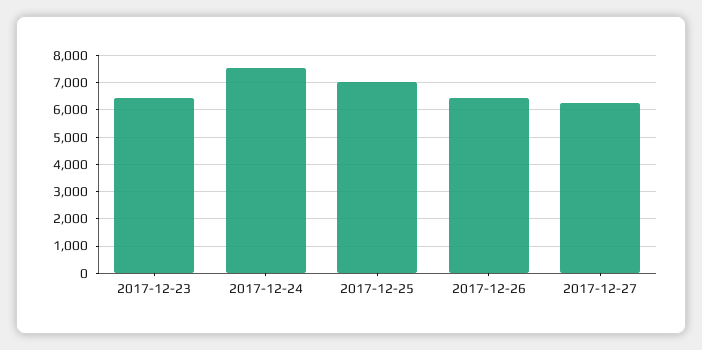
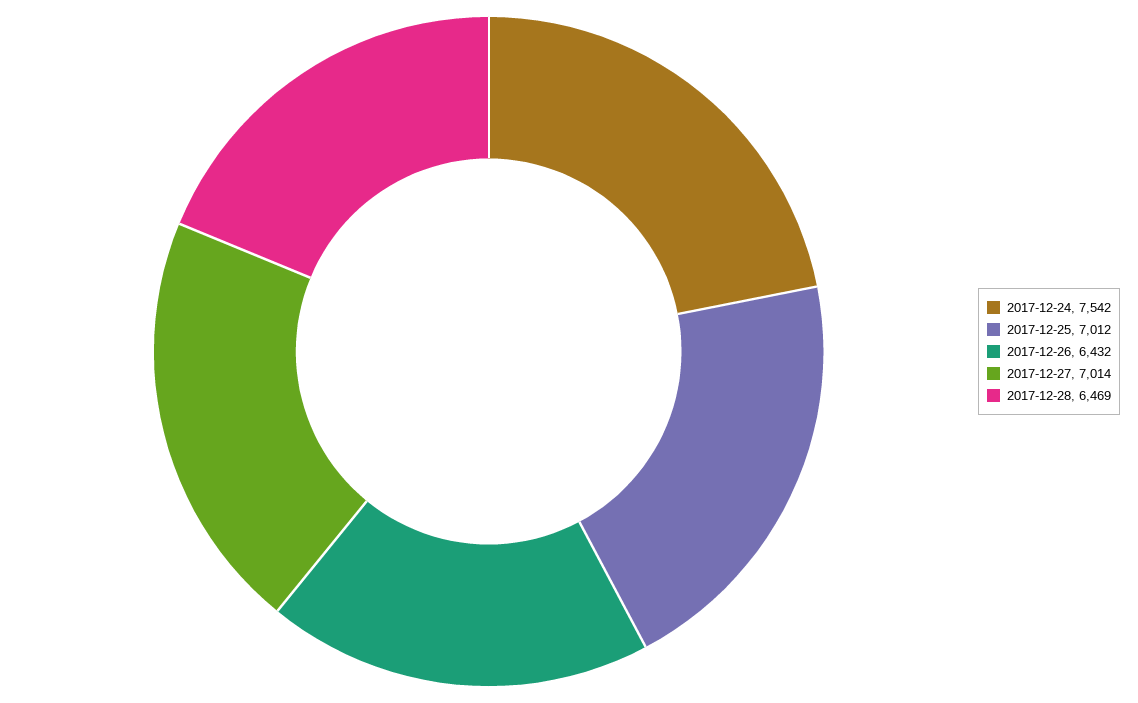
2017-12-23: 6500 -> none
2017-12-27: 6250 -> 7014
2017-12-28: none -> 6469

